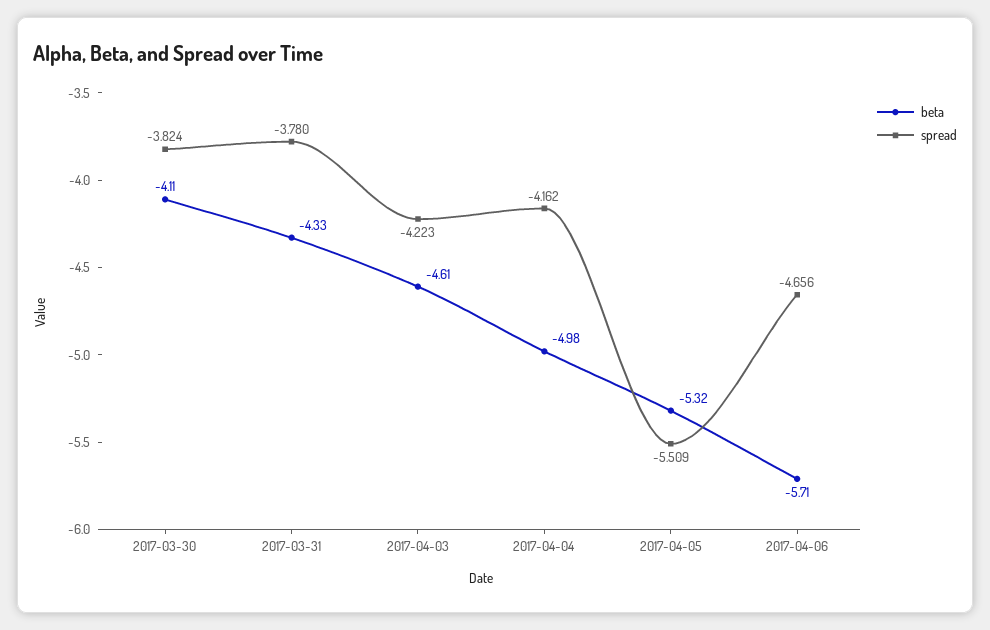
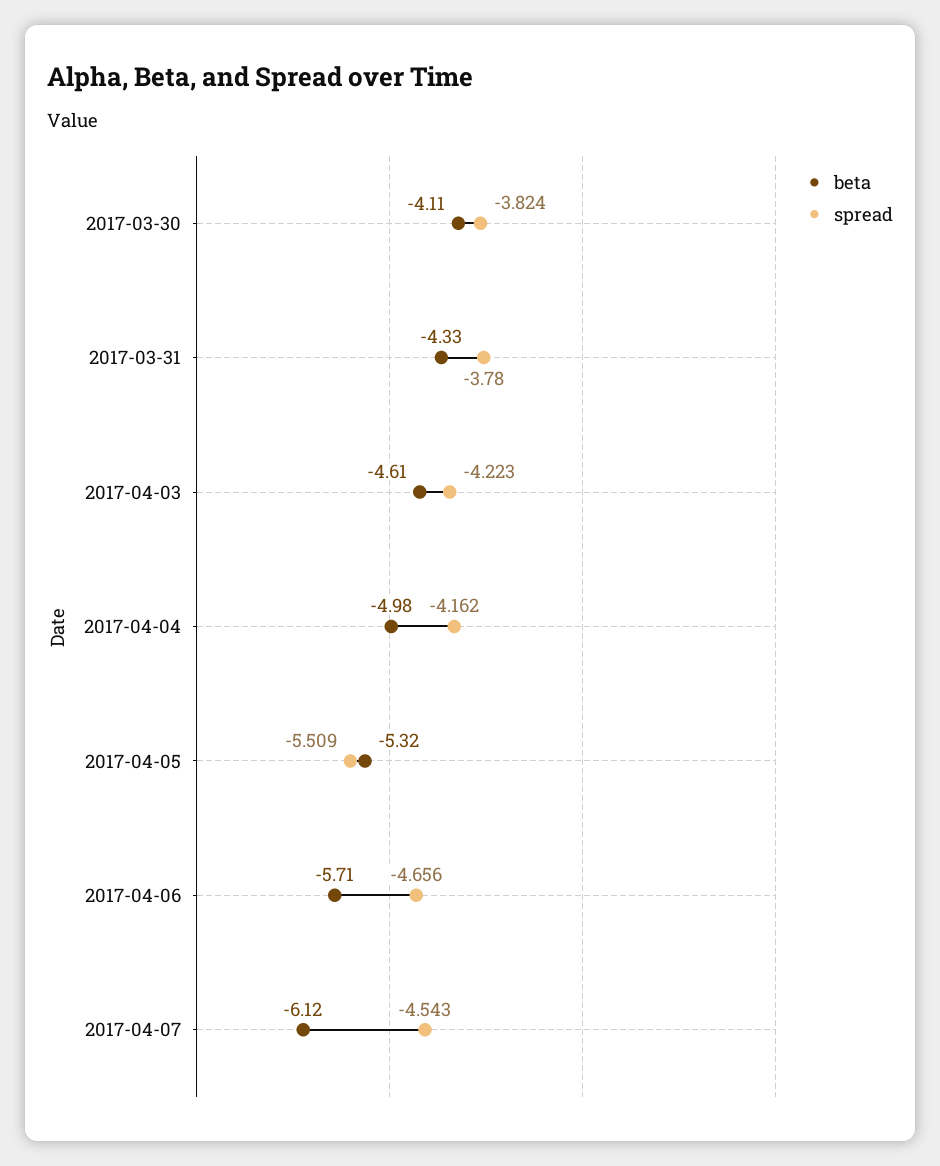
beta, 2017-04-07: none -> -6.12
spread, 2017-04-07: none -> -4.543

